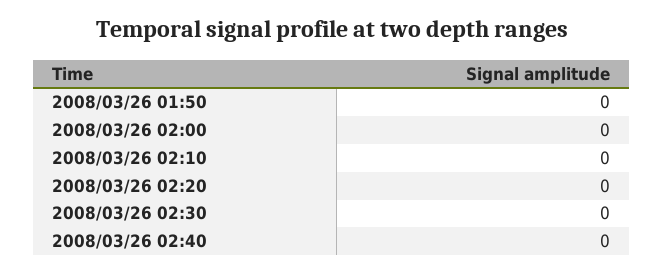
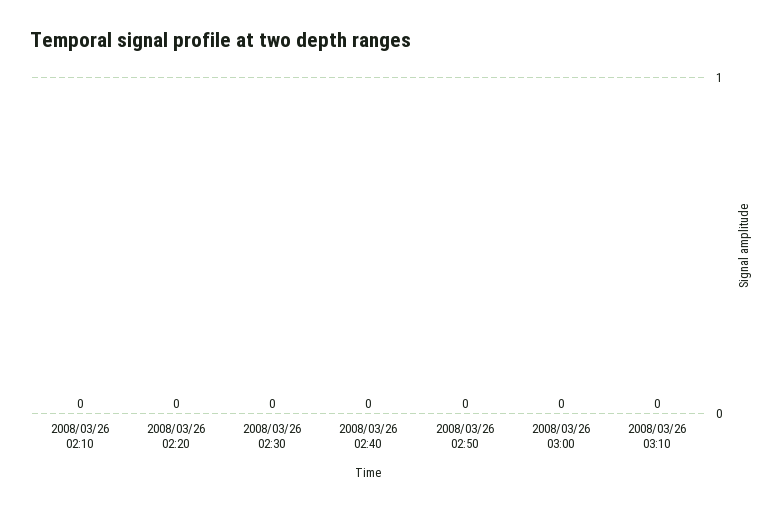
2008/03/26 01:50: 0 -> none
2008/03/26 02:00: 0 -> none
2008/03/26 02:50: none -> 0
2008/03/26 03:00: none -> 0
2008/03/26 03:10: none -> 0

